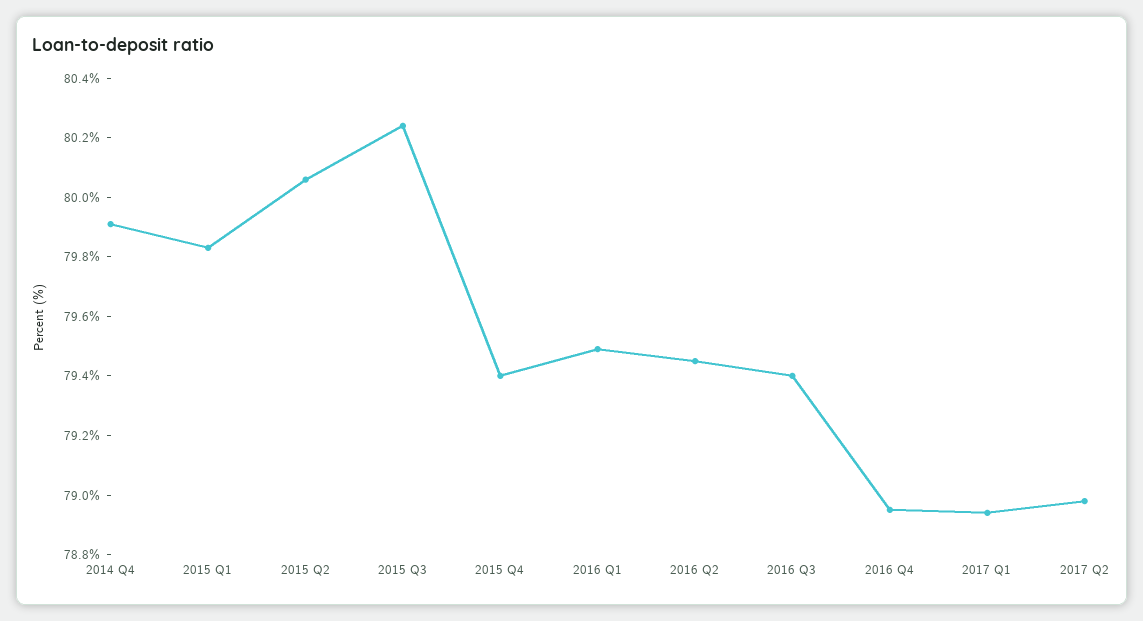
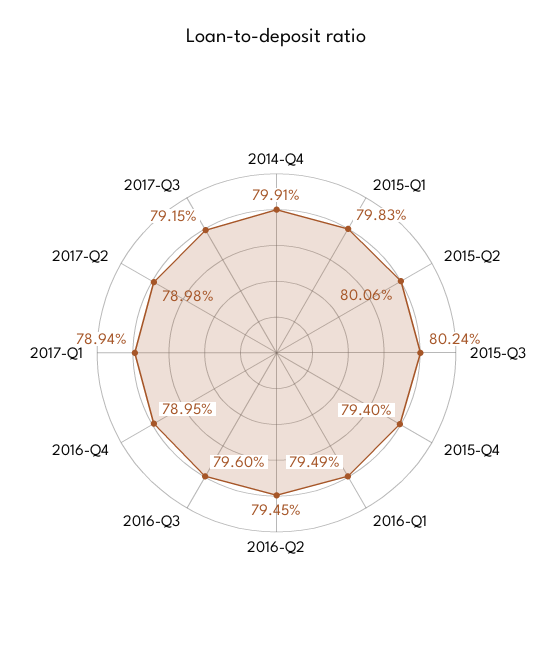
2016 Q3: 79.4 -> 79.6
2017-Q3: none -> 79.15

